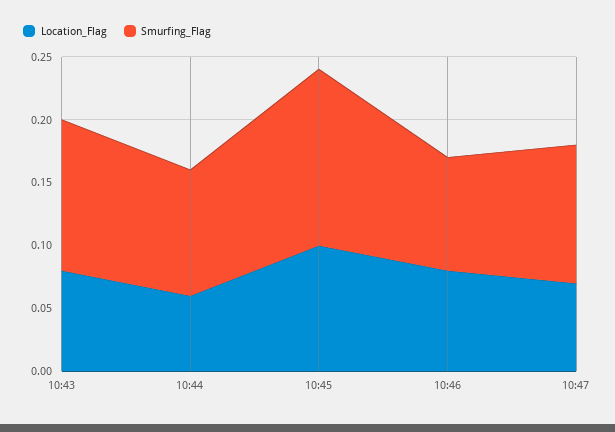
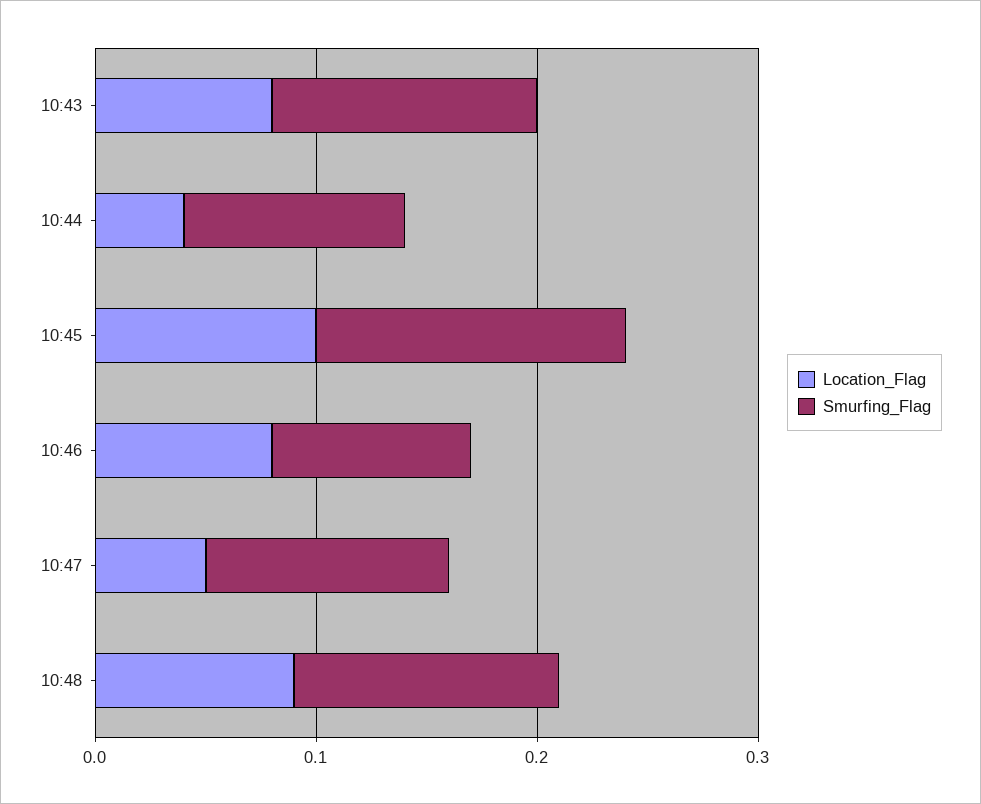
Location_Flag, 10:44: 0.06 -> 0.04
Location_Flag, 10:47: 0.07 -> 0.05
Location_Flag, 10:48: none -> 0.09
Smurfing_Flag, 10:48: none -> 0.12

